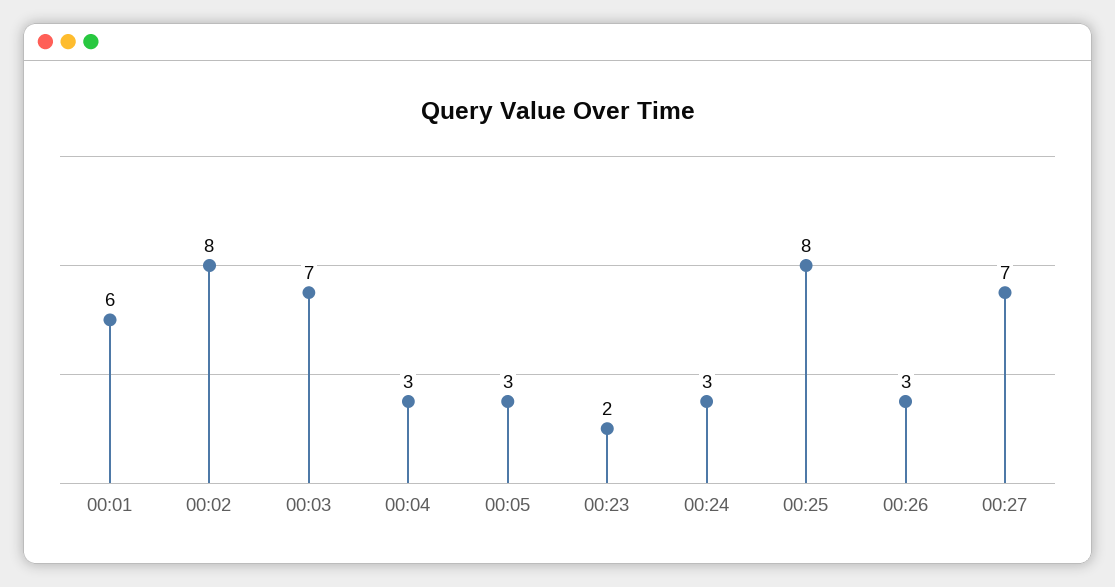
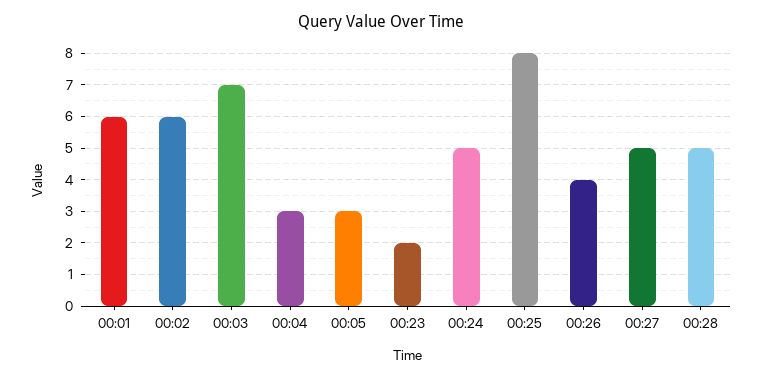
00:02: 8 -> 6
00:24: 3 -> 5
00:26: 3 -> 4
00:27: 7 -> 5
00:28: none -> 5

